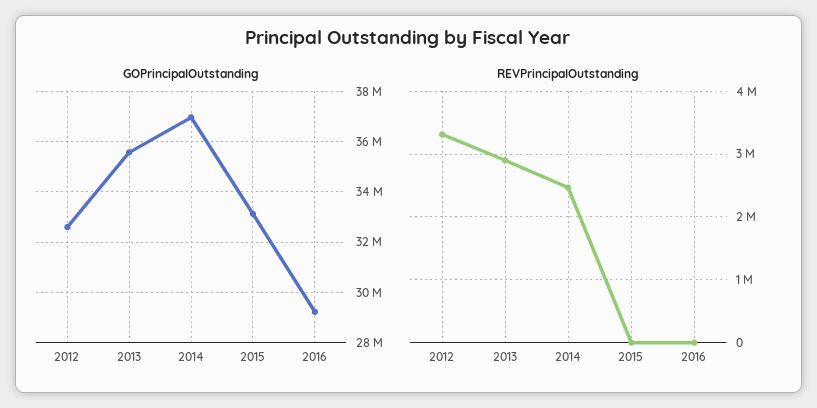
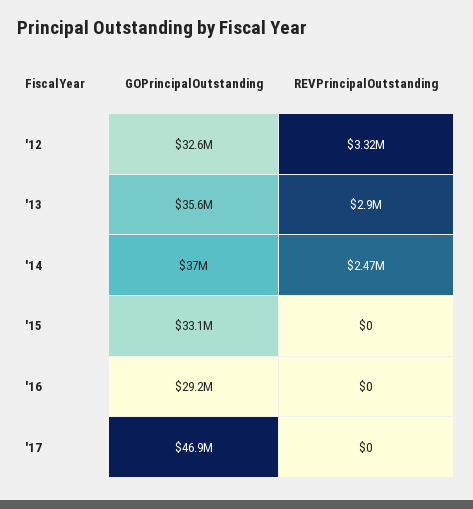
GOPrincipalOutstanding, '17: none -> 46900000
REVPrincipalOutstanding, '17: none -> 0

